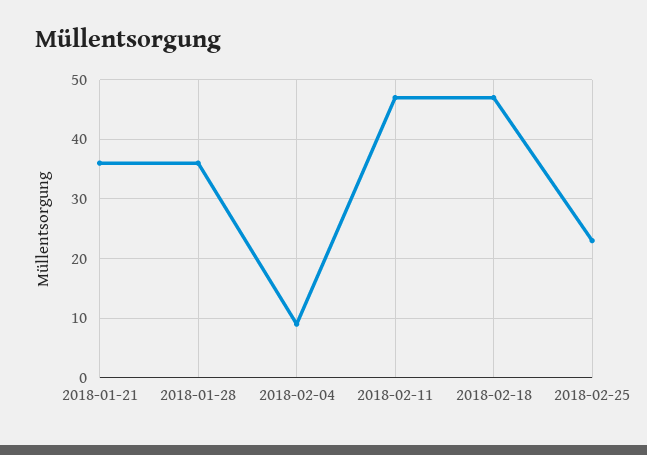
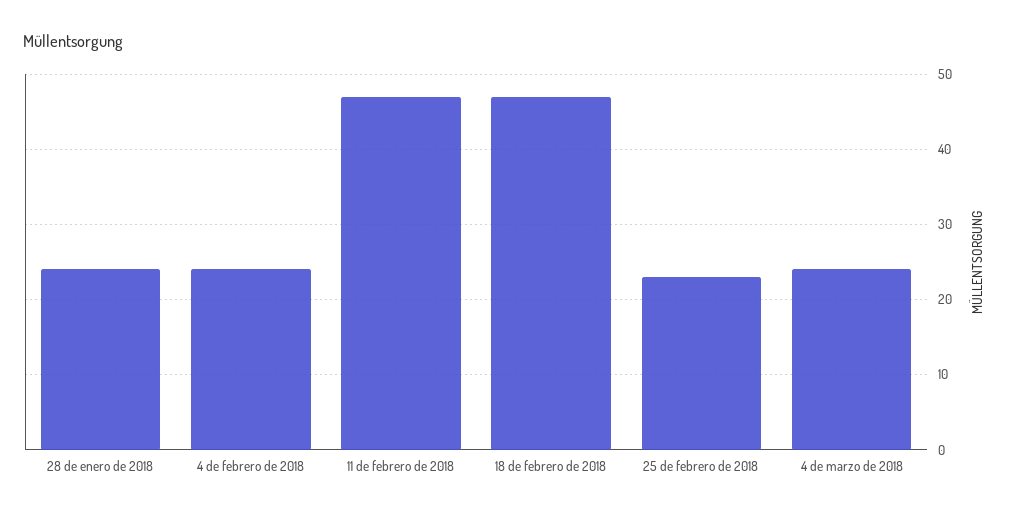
2018-01-21: 35 -> none
2018-01-28: 35 -> 24
2018-02-04: 10 -> 24
4 de marzo de 2018: none -> 24

